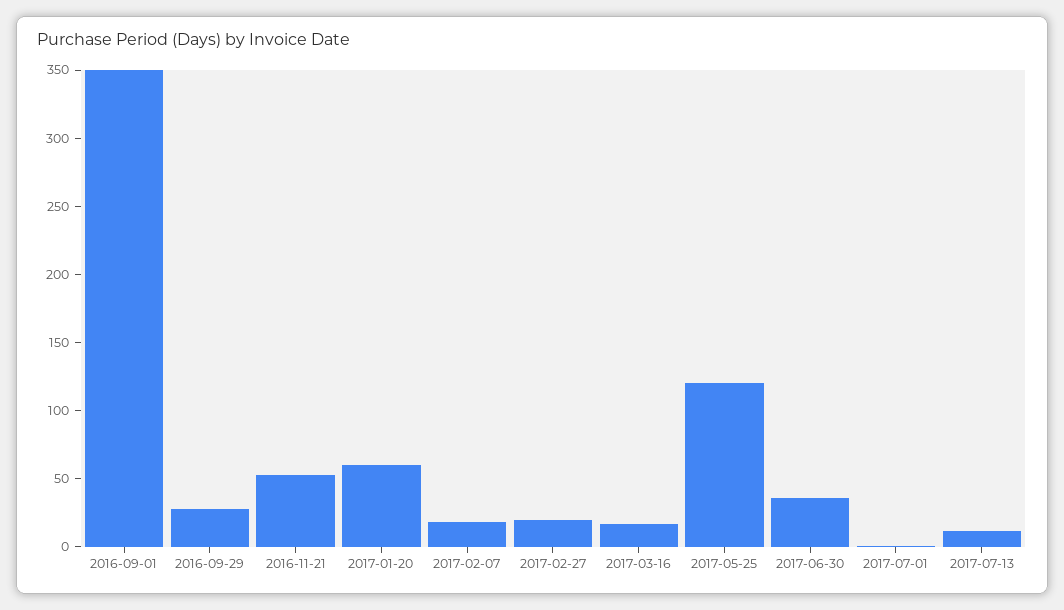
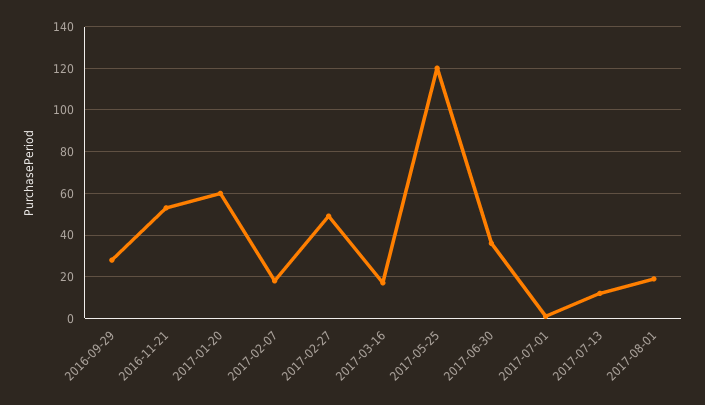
2016-09-01: 350 -> none
2017-02-27: 20 -> 50
2017-08-01: none -> 20

